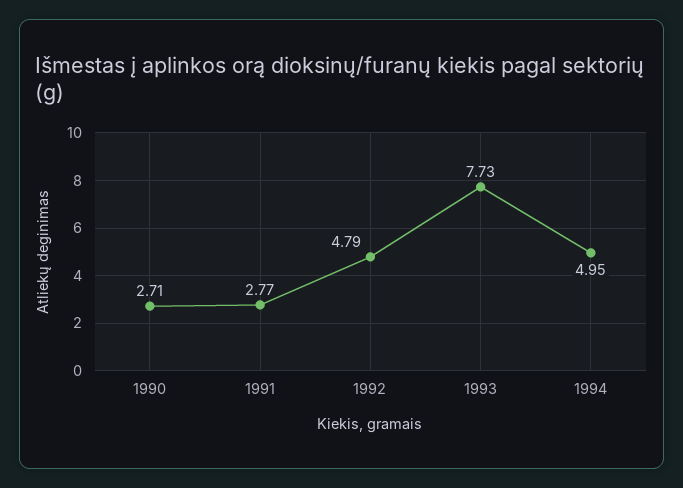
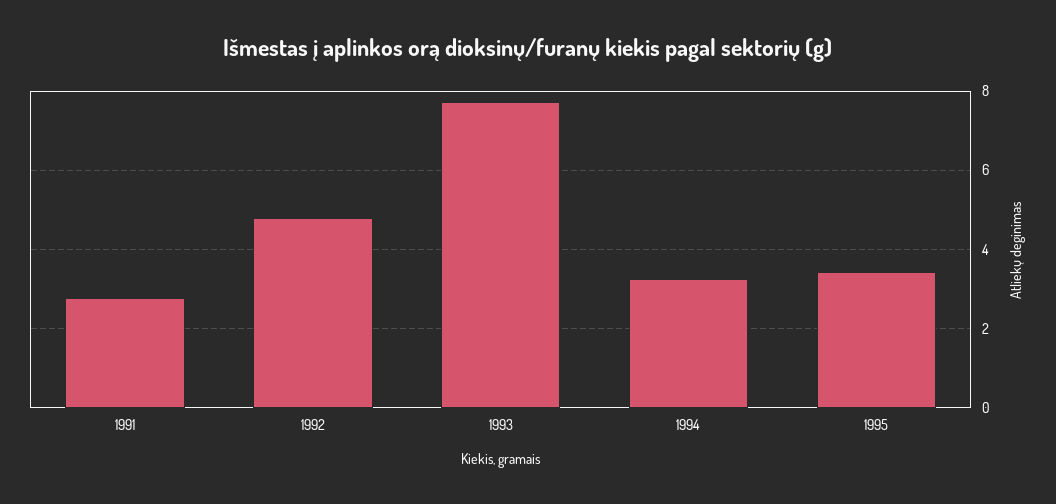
1990: 2.71 -> none
1994: 4.95 -> 3.2
1995: none -> 3.4

